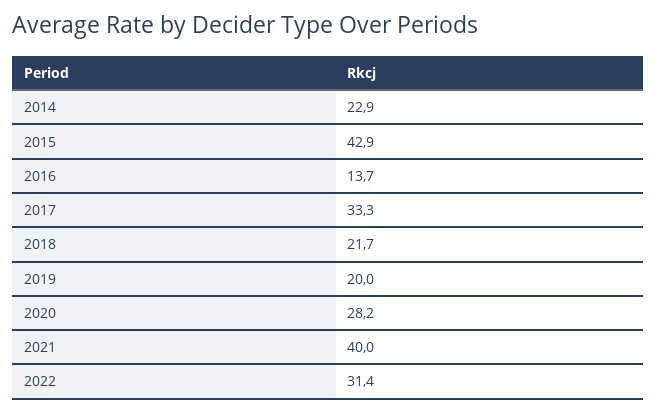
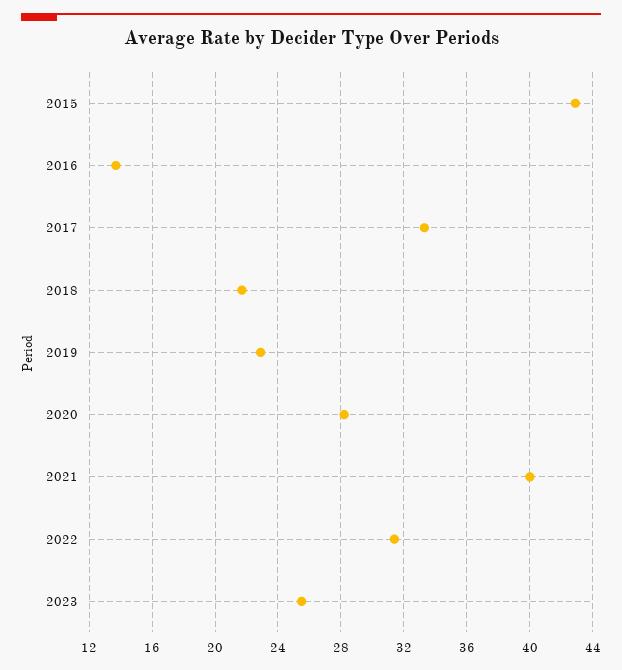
2014: 22.9 -> none
2019: 20 -> 23
2023: none -> 25.5

